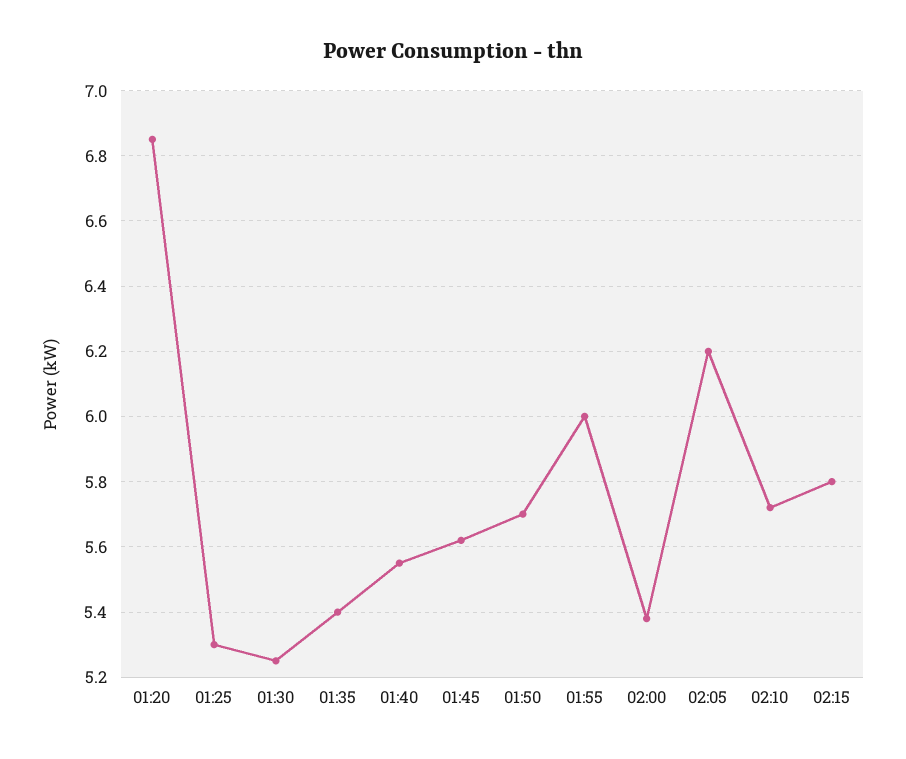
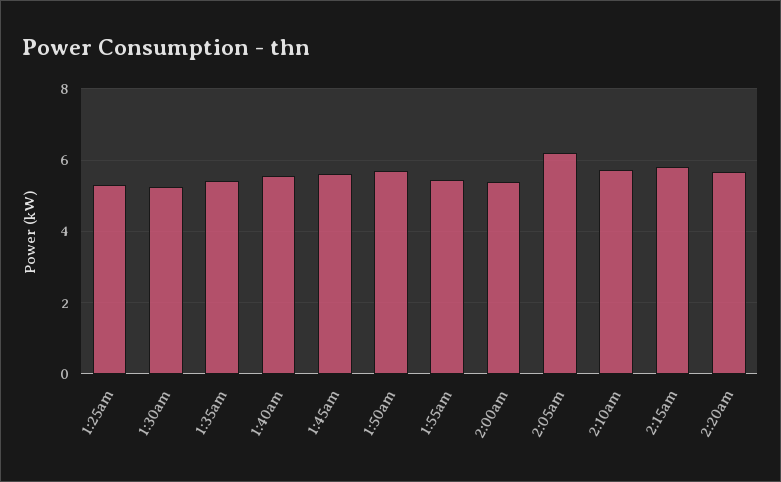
01:20: 6.85 -> none
01:55: 6 -> 5.4
2:20am: none -> 5.6

